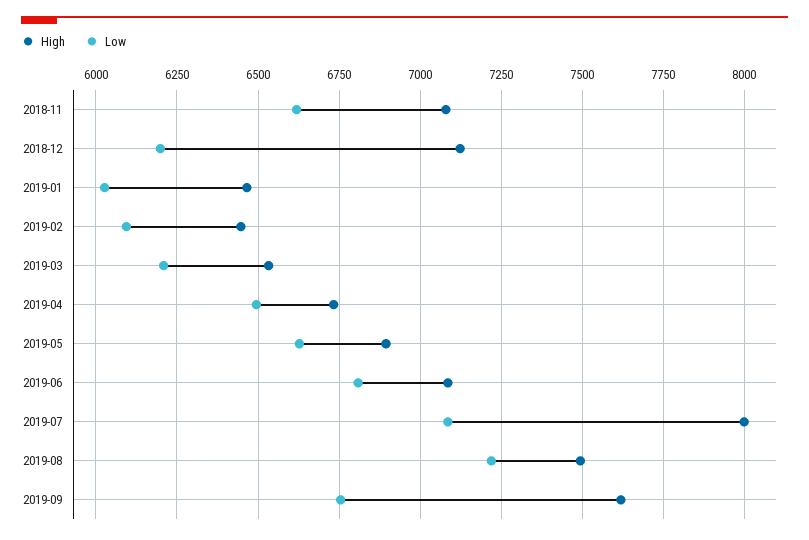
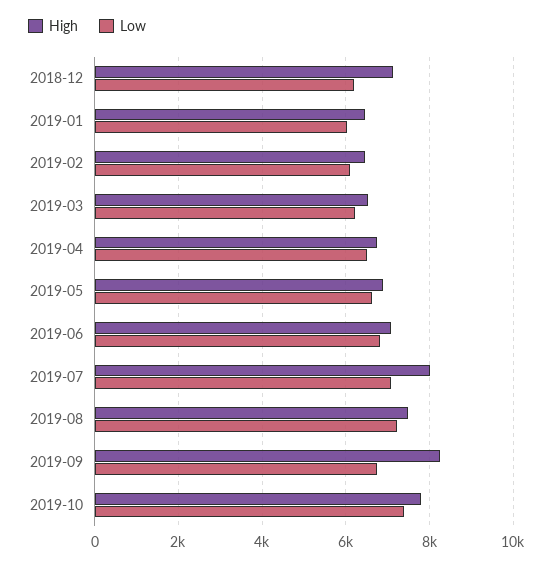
High, 2018-11: 7075 -> none
Low, 2018-11: 6625 -> none
High, 2019-09: 7625 -> 8200
High, 2019-10: none -> 7800
Low, 2019-10: none -> 7400

